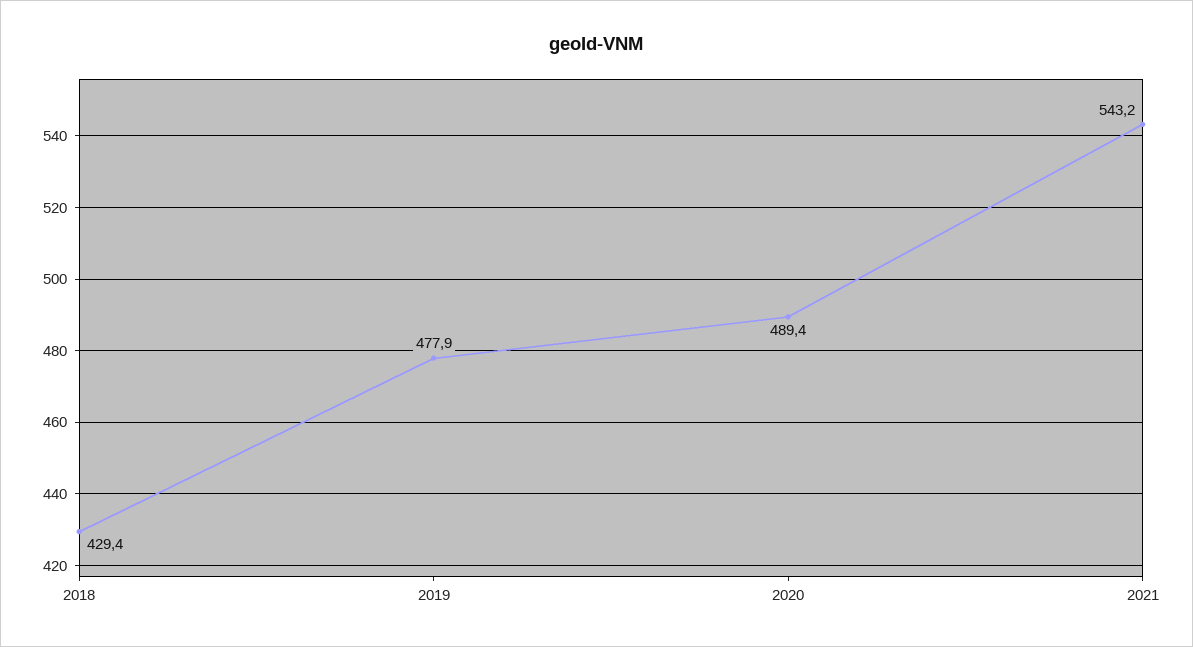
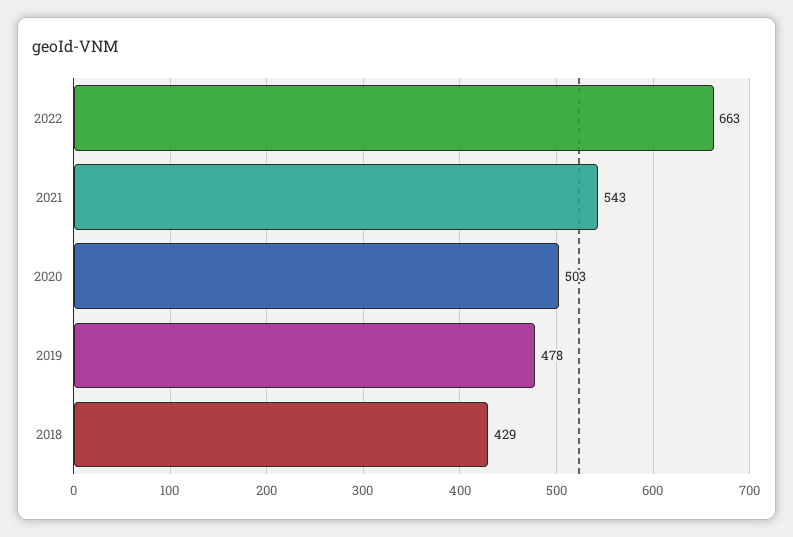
2020: 489.4 -> 503
2022: none -> 663

